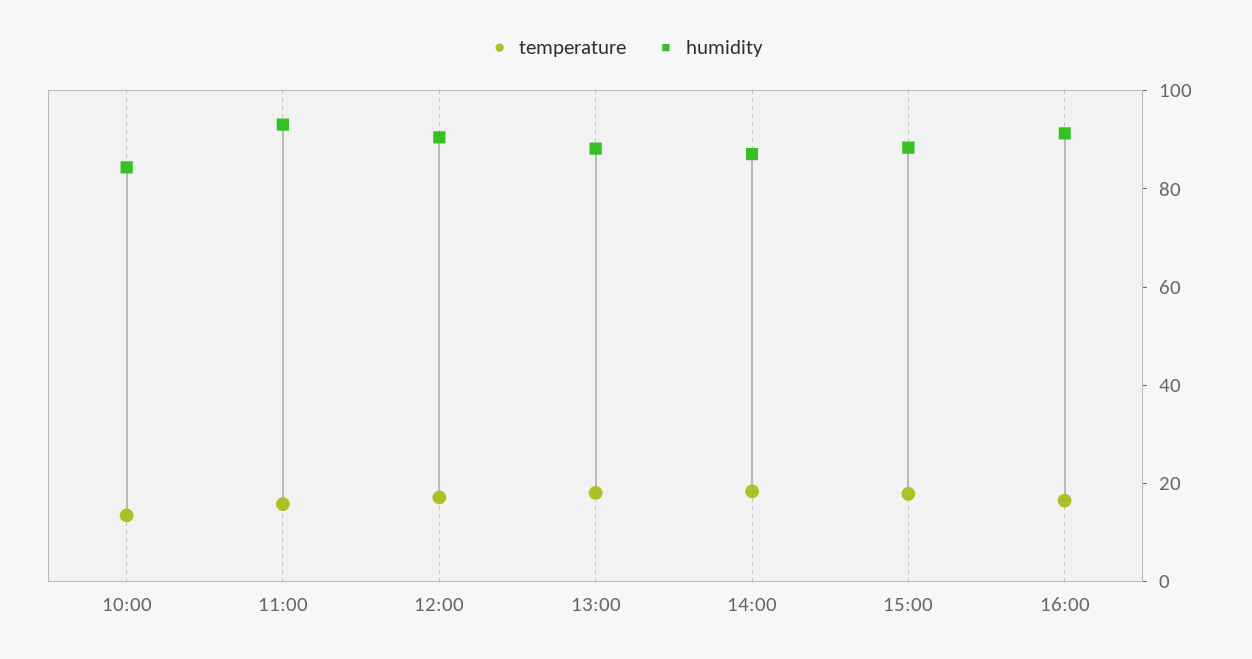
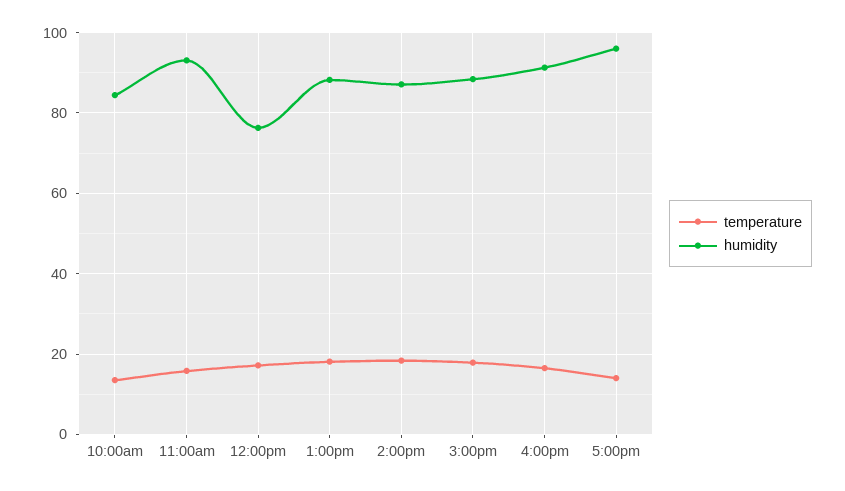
humidity, 12:00: 90 -> 76
temperature, 5:00pm: none -> 14
humidity, 5:00pm: none -> 96

